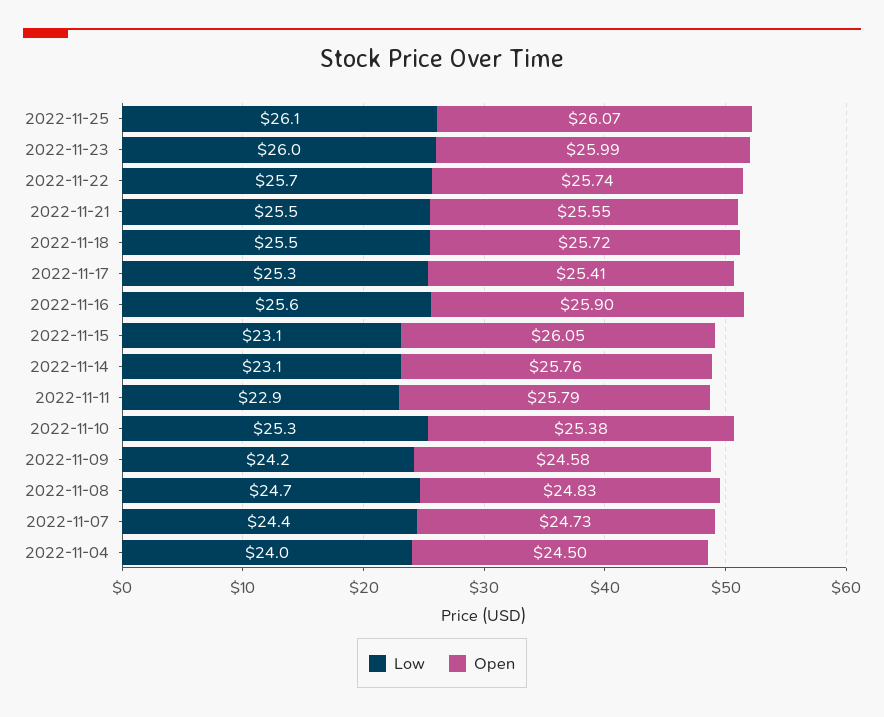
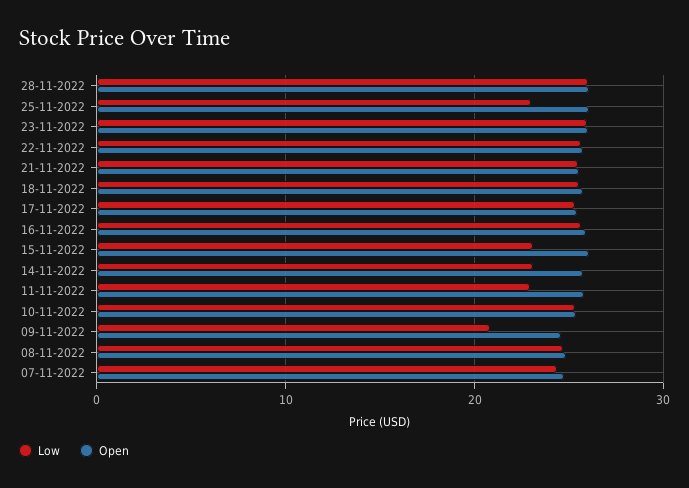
Low, 2022-11-25: 26.1 -> 23
Low, 2022-11-09: 24.2 -> 21
Low, 2022-11-04: 24 -> none
Open, 2022-11-04: 24.5 -> none
Low, 28-11-2022: none -> 26
Open, 28-11-2022: none -> 26

